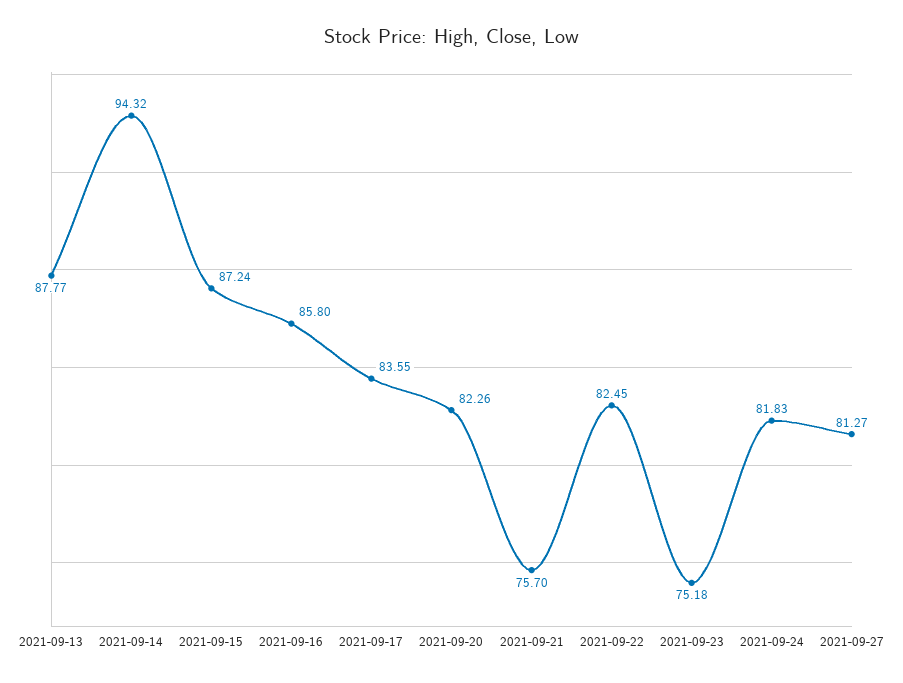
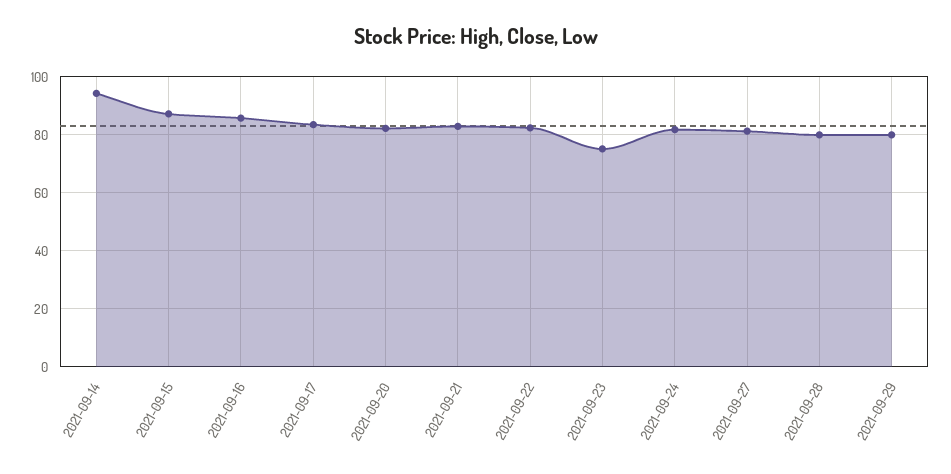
2021-09-13: 87.77 -> none
2021-09-21: 75.7 -> 82.5
2021-09-28: none -> 80
2021-09-29: none -> 80

